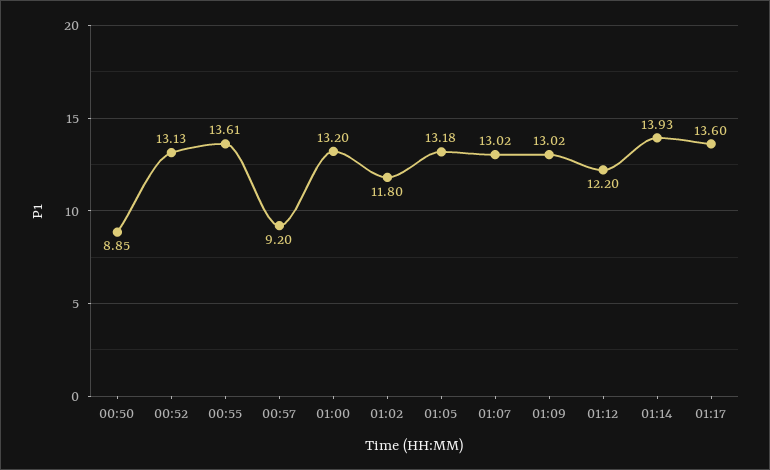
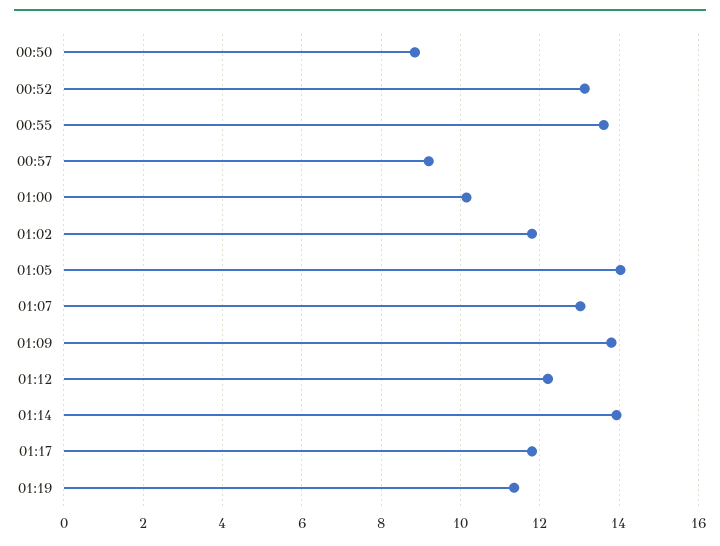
01:00: 13.2 -> 10.2
01:05: 13.18 -> 14
01:09: 13.02 -> 13.8
01:17: 13.6 -> 11.8
01:19: none -> 11.4

